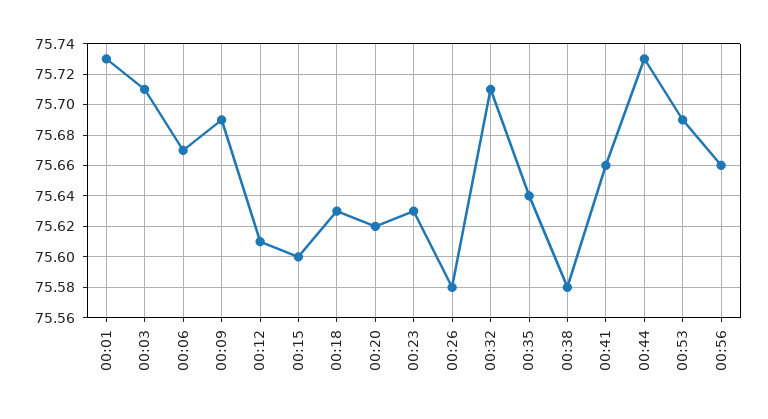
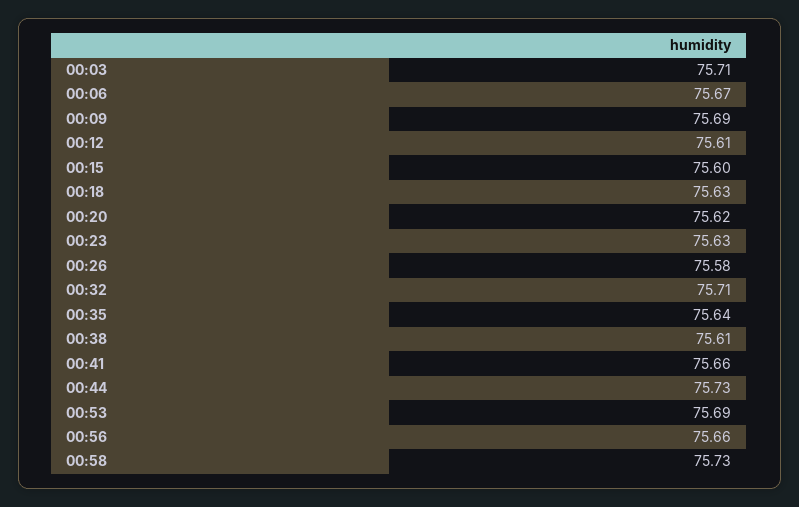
00:01: 75.73 -> none
00:38: 75.58 -> 75.61
00:58: none -> 75.73

